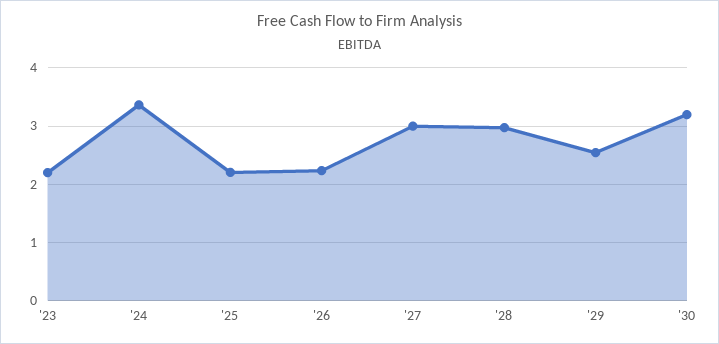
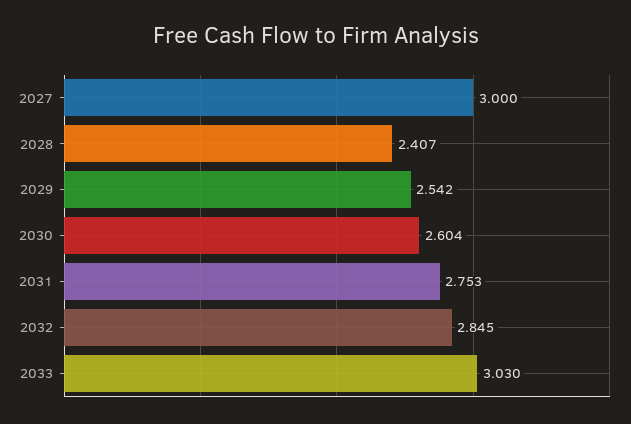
'23: 2.2 -> none
'24: 3.4 -> none
'25: 2.2 -> none
'26: 2.2 -> none
'28: 3 -> 2.407
'30: 3.2 -> 2.604
2031: none -> 2.753
2032: none -> 2.845
2033: none -> 3.03

